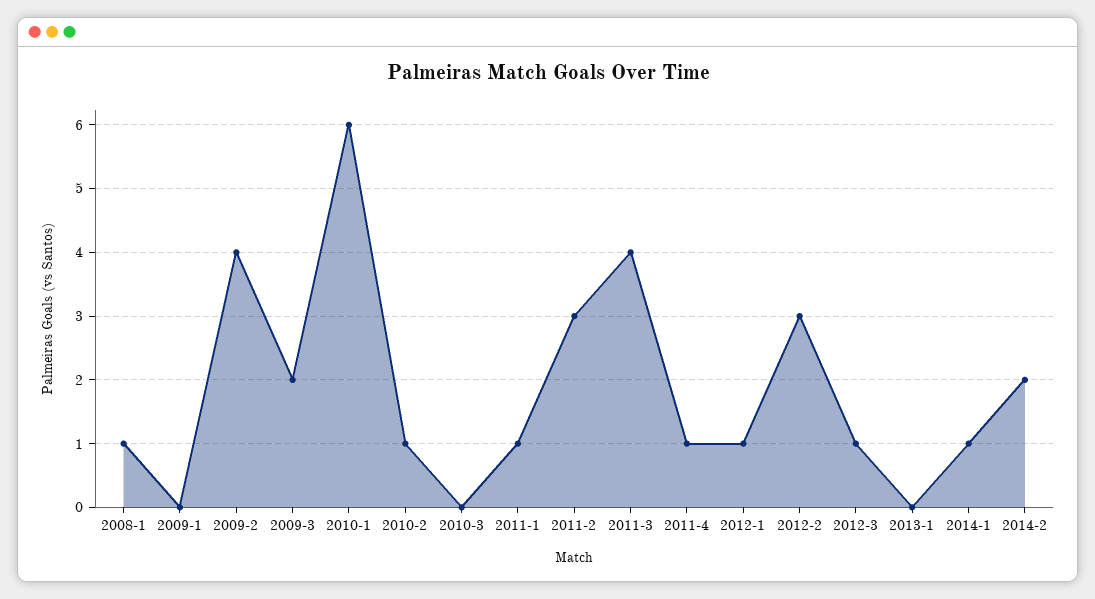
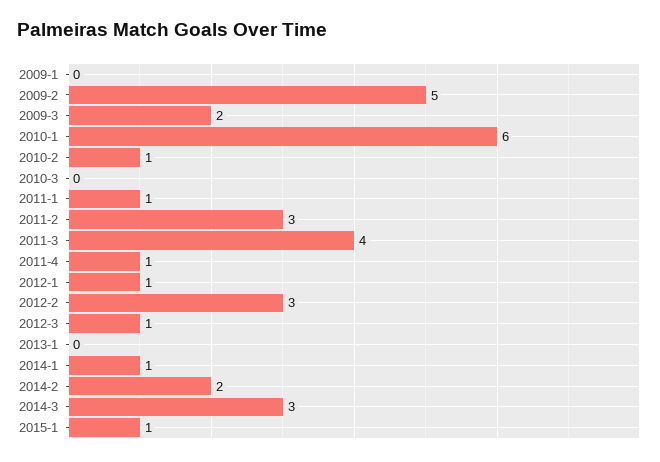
2008-1: 1 -> none
2009-2: 4 -> 5
2014-3: none -> 3
2015-1: none -> 1

